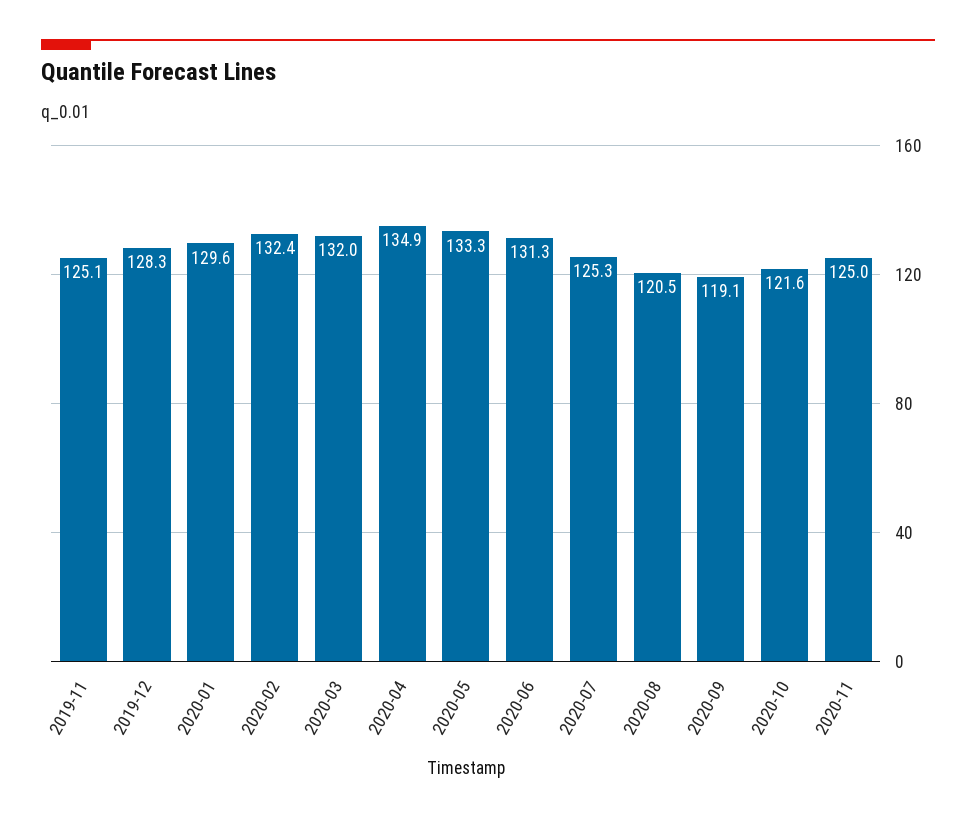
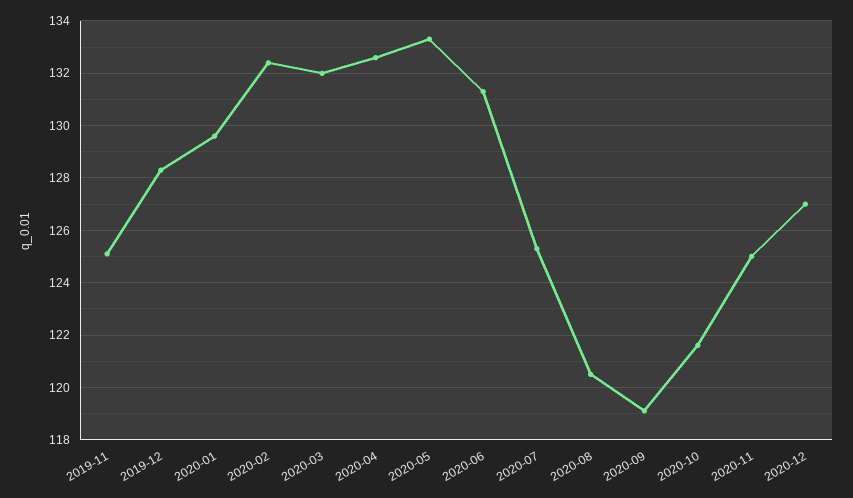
2020-04: 134.9 -> 132.5
2020-12: none -> 127

